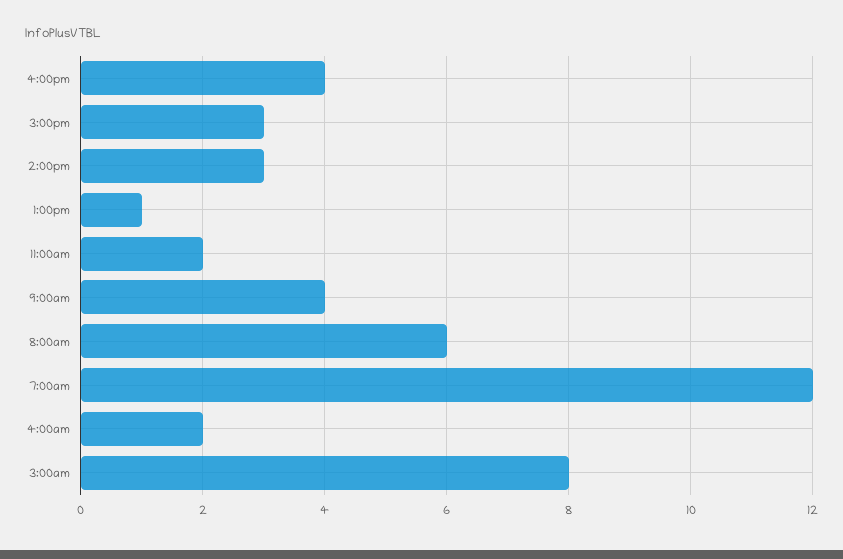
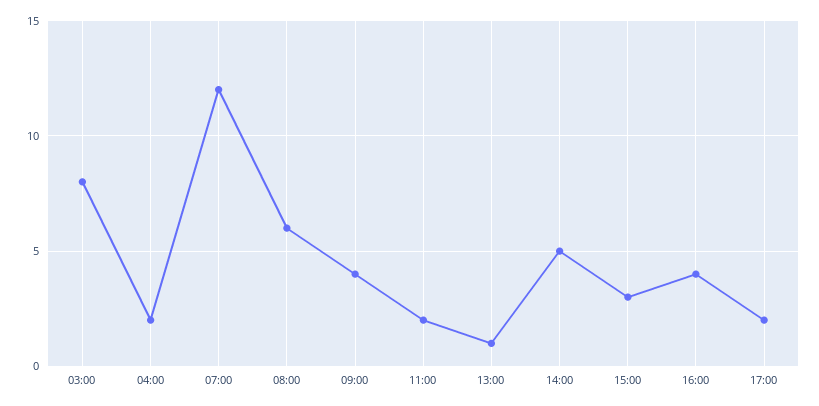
2:00pm: 3 -> 5
17:00: none -> 2

